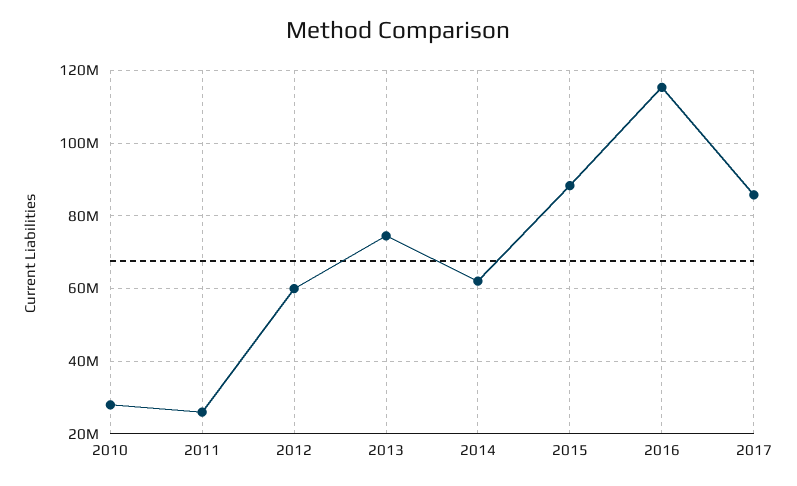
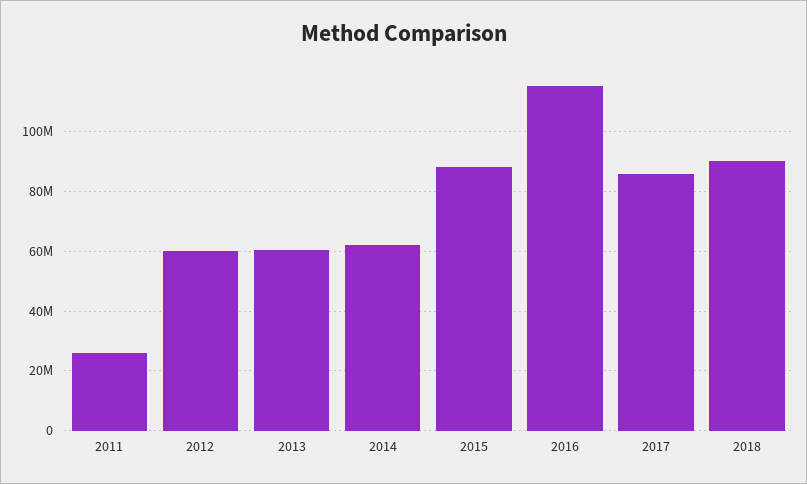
2010: 28000000 -> none
2013: 74000000 -> 60000000
2018: none -> 90000000

